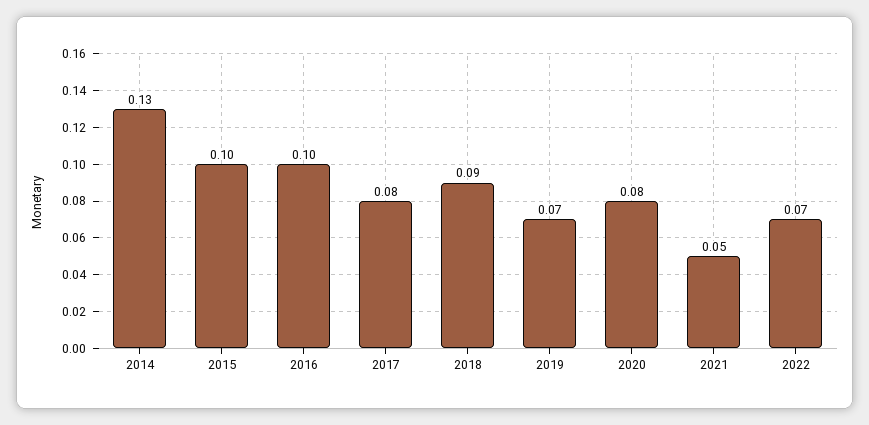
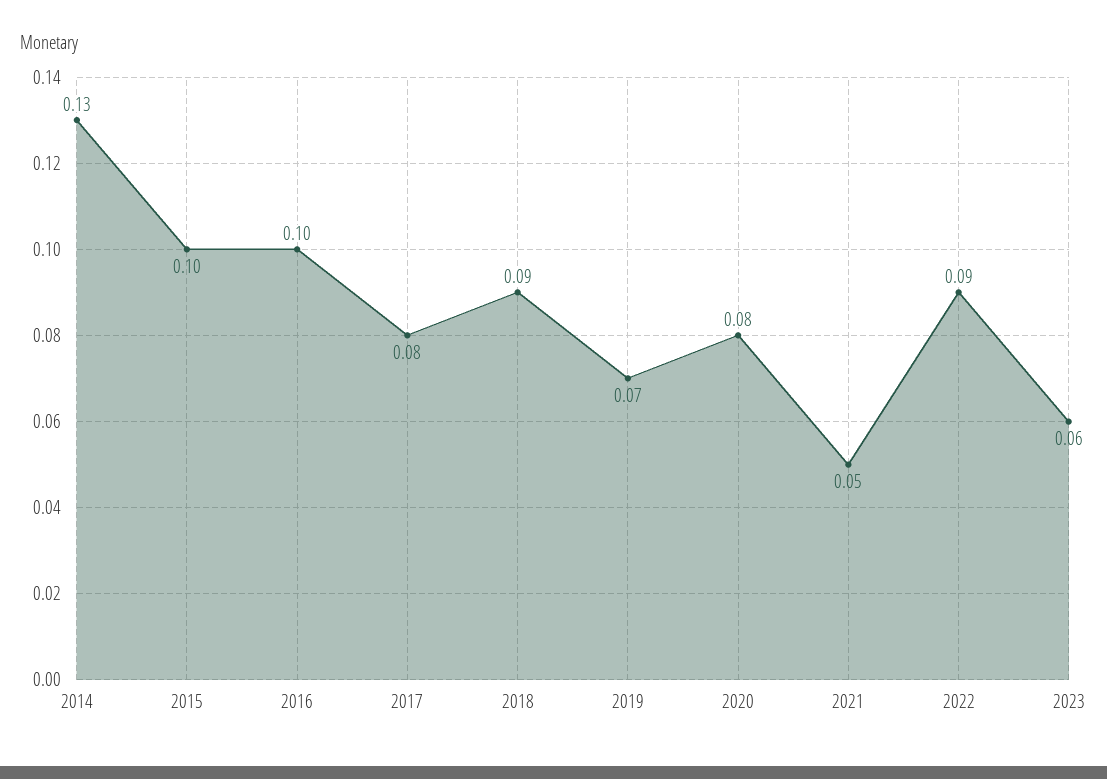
2022: 0.07 -> 0.09
2023: none -> 0.06

